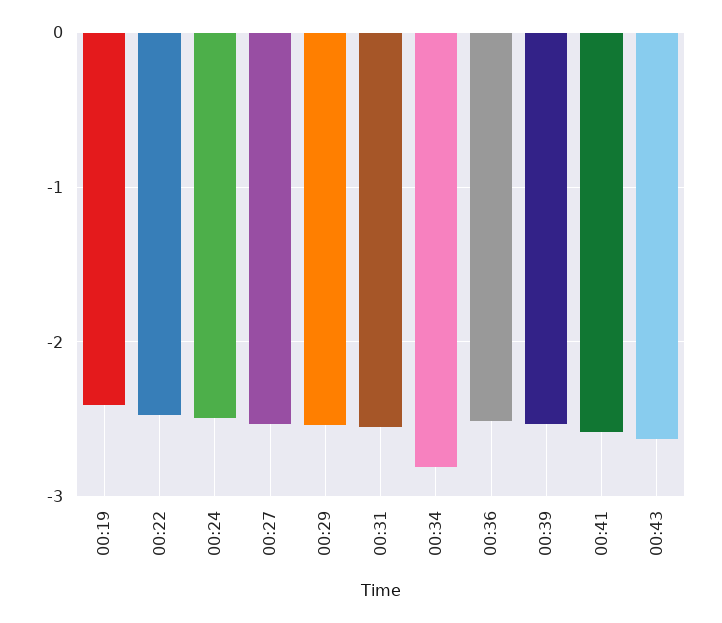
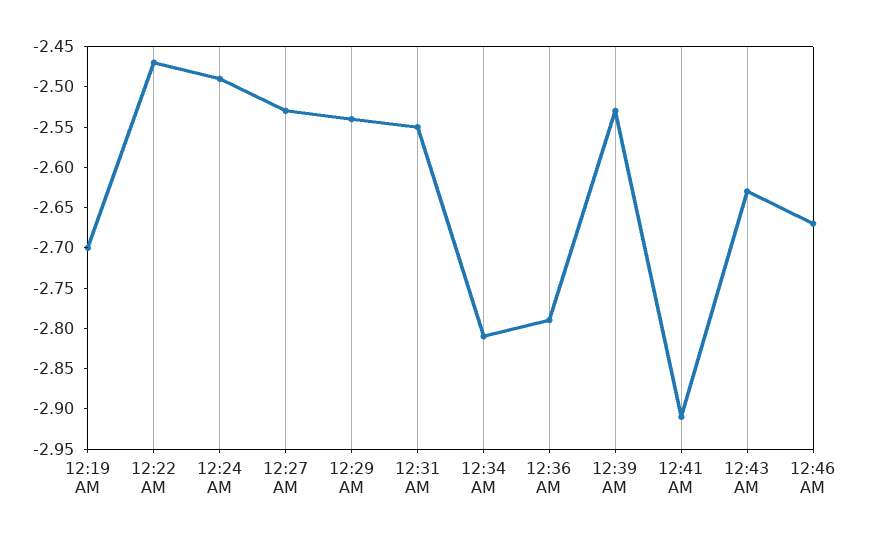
00:19: -2.4 -> -2.7
00:36: -2.5 -> -2.79
00:41: -2.6 -> -2.91
12:46 AM: none -> -2.67

